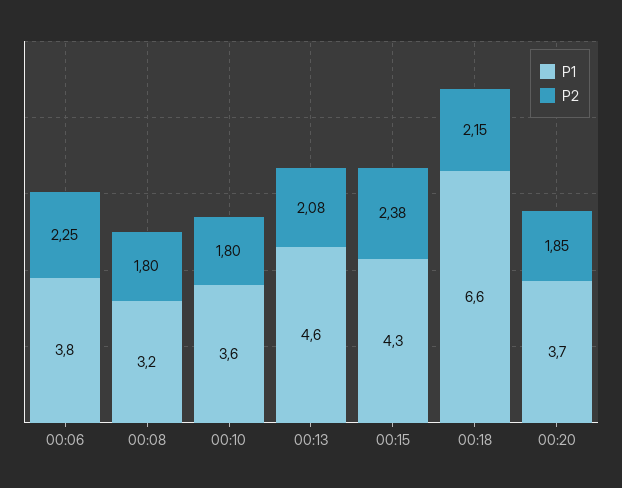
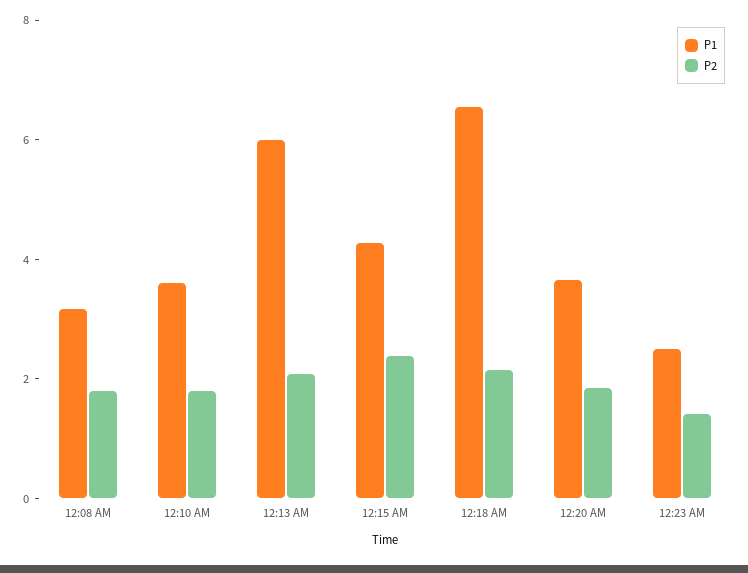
P1, 00:06: 3.8 -> none
P2, 00:06: 2.25 -> none
P1, 00:13: 4.6 -> 6
P1, 12:23 AM: none -> 2.5
P2, 12:23 AM: none -> 1.5

